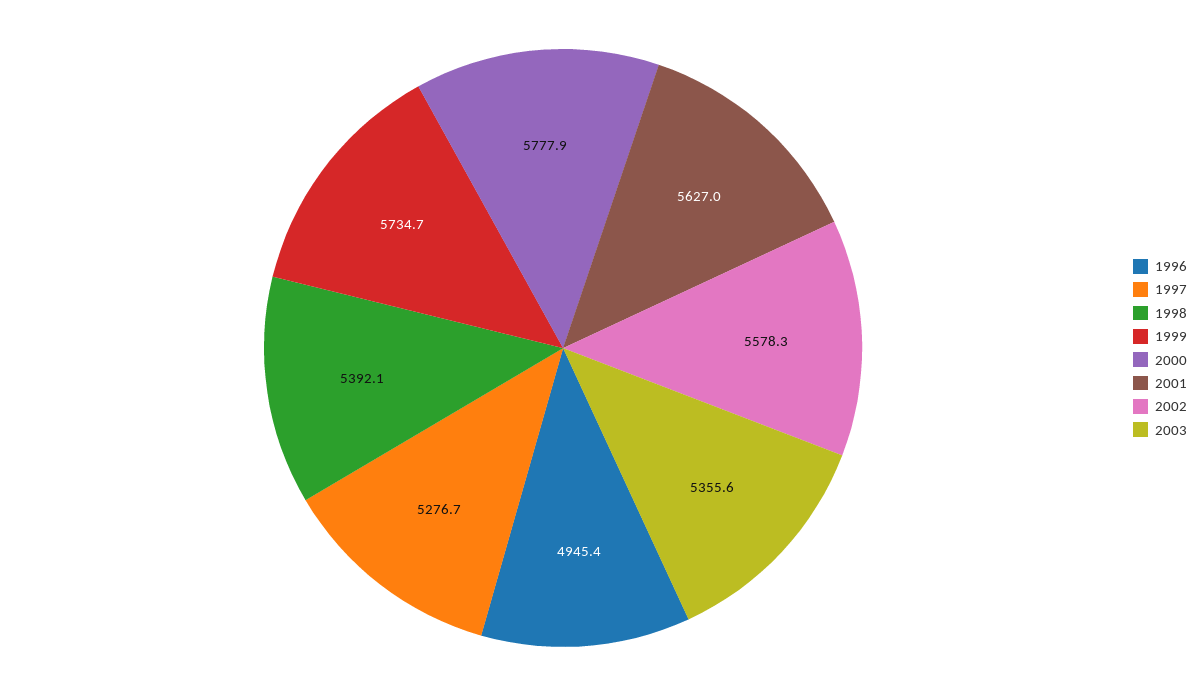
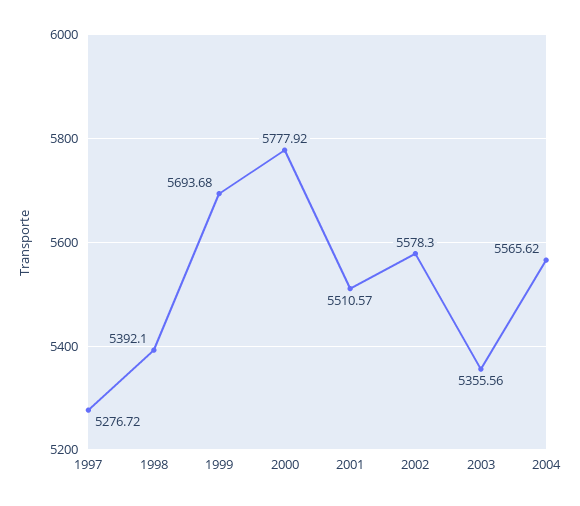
1996: 4945.4 -> none
1999: 5734.7 -> 5693.68
2001: 5627 -> 5510.57
2004: none -> 5565.62

